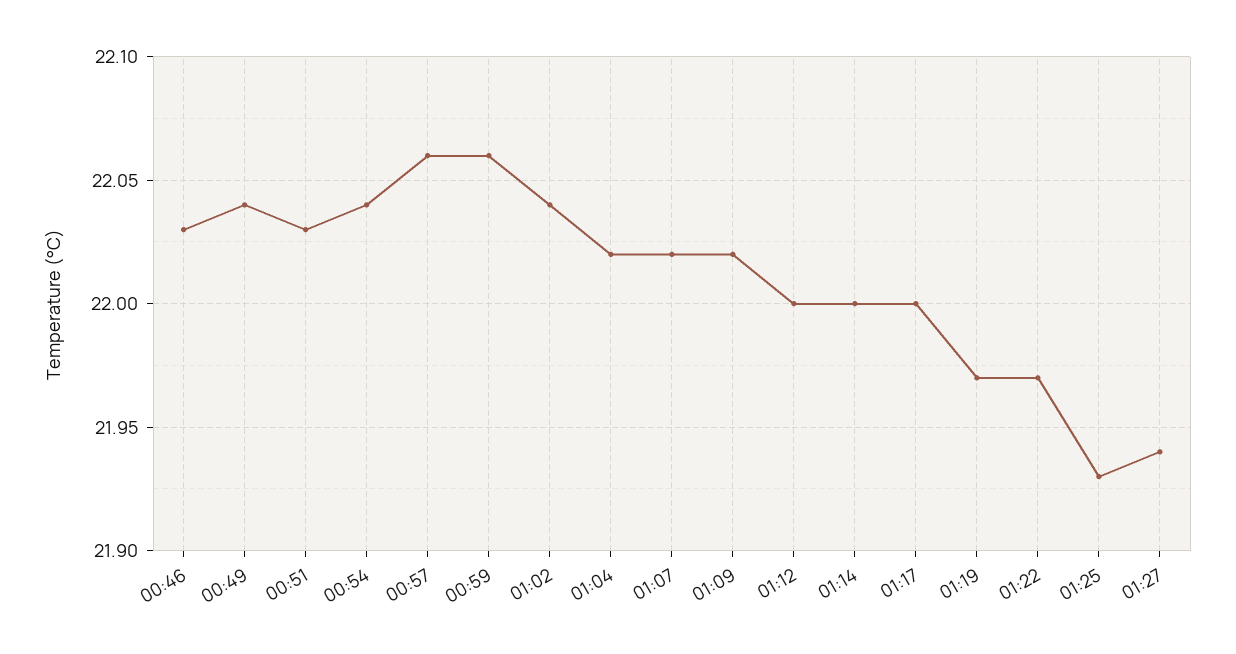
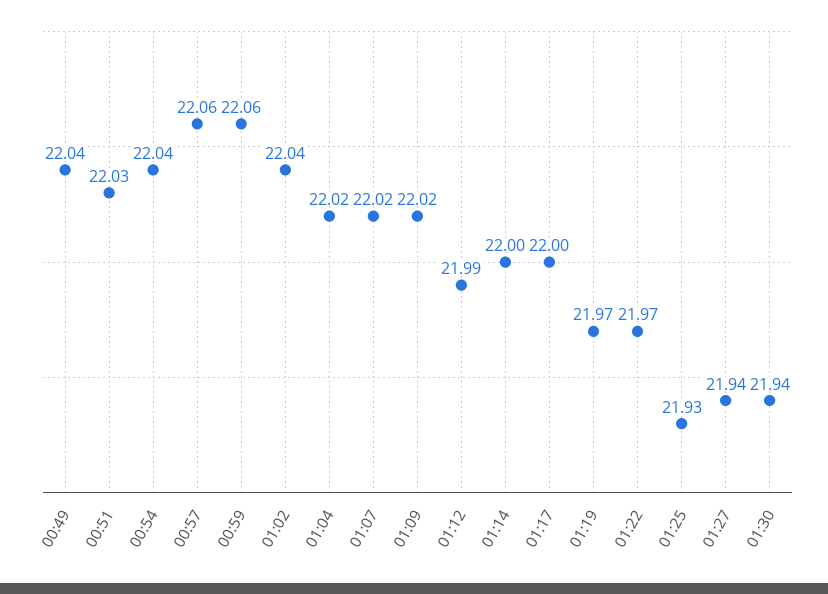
00:46: 22.03 -> none
01:12: 22 -> 21.99
01:30: none -> 21.94

